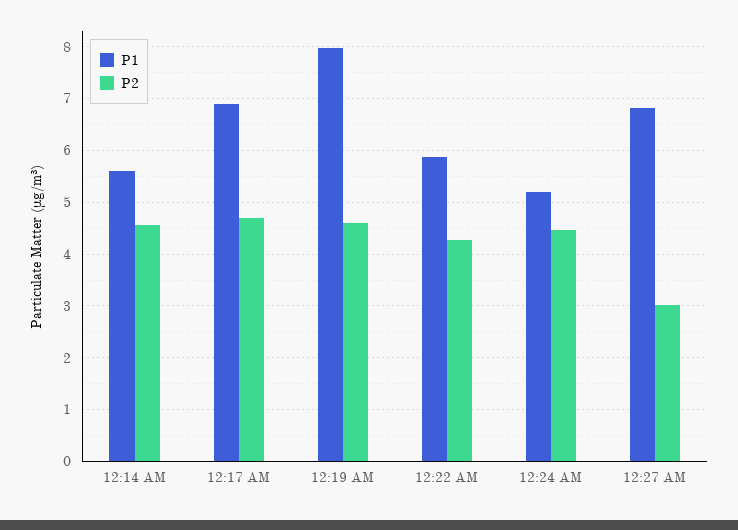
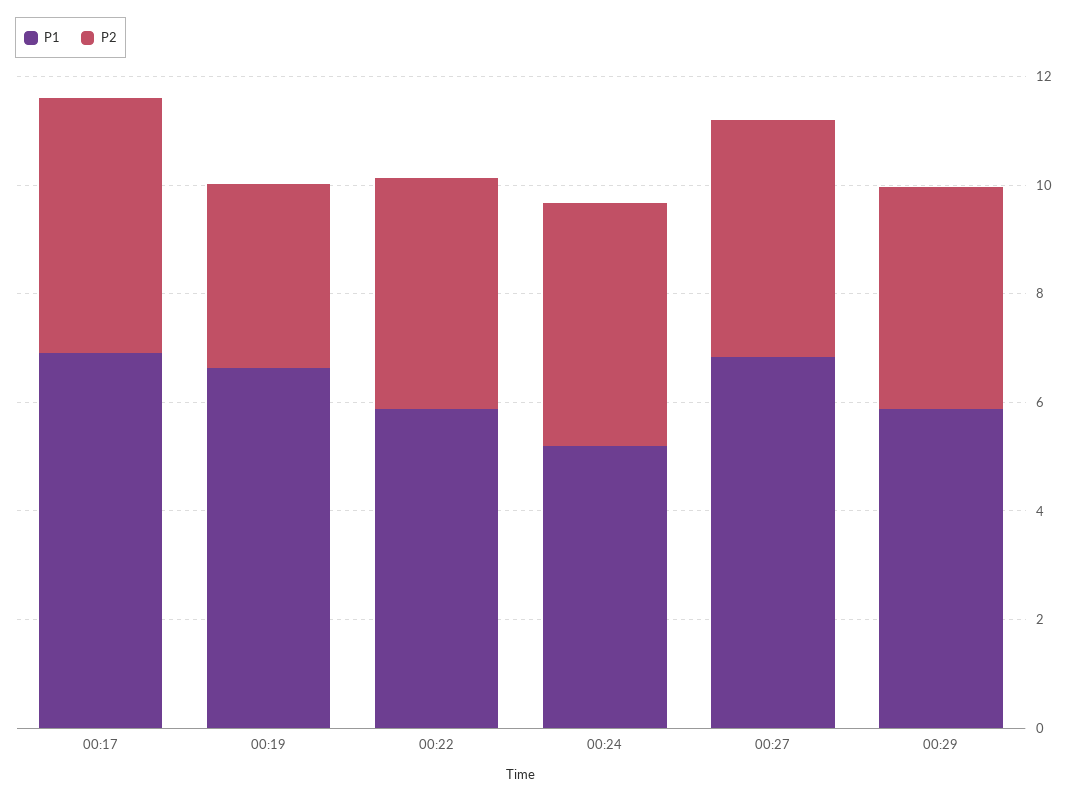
P1, 12:14 AM: 5.6 -> none
P2, 12:14 AM: 4.6 -> none
P1, 12:19 AM: 8 -> 6.5
P2, 12:19 AM: 4.6 -> 3.5
P2, 12:27 AM: 3 -> 4.5
P1, 00:29: none -> 6
P2, 00:29: none -> 4

